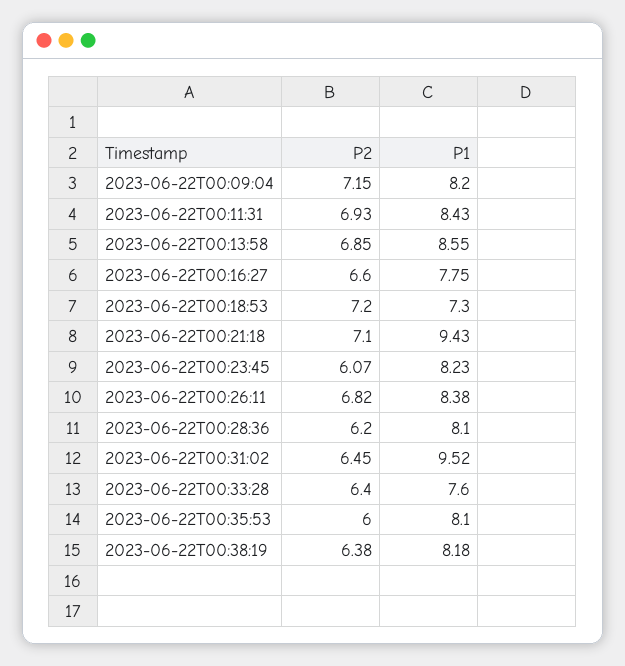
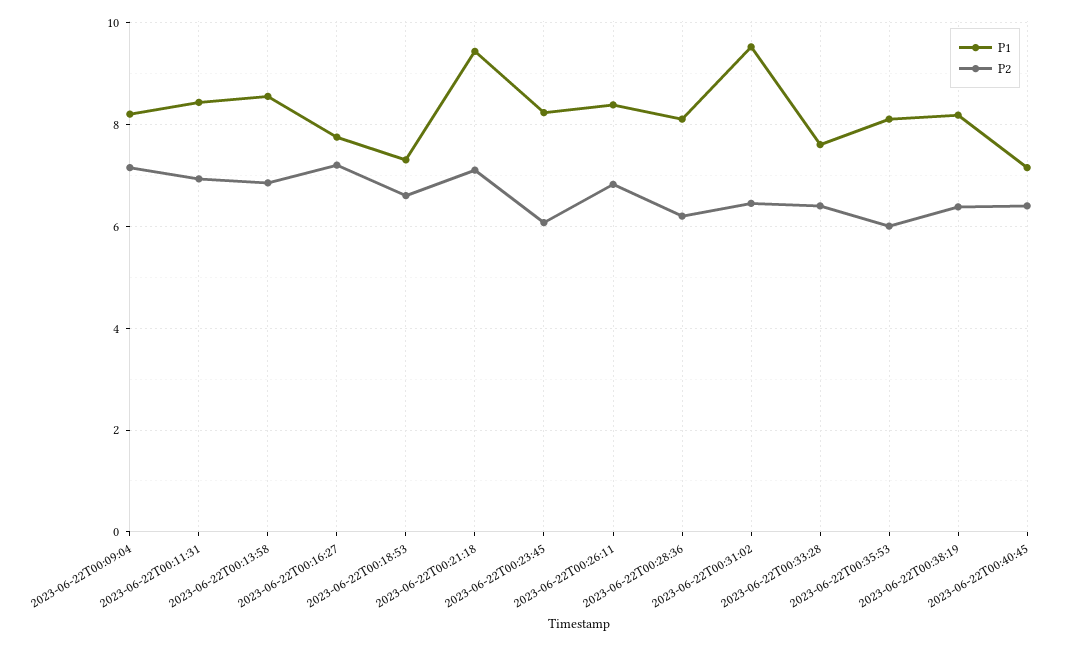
P2, 2023-06-22T00:16:27: 6.6 -> 7.2
P2, 2023-06-22T00:18:53: 7.2 -> 6.6
P1, 2023-06-22T00:40:45: none -> 7.2
P2, 2023-06-22T00:40:45: none -> 6.4

